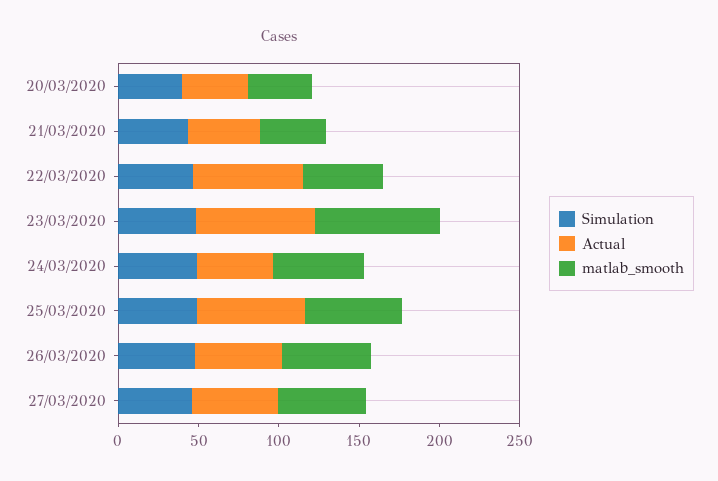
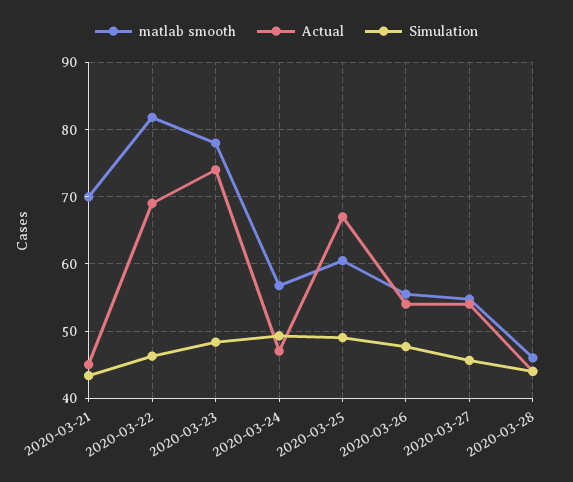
Simulation, 20/03/2020: 40 -> none
Actual, 20/03/2020: 40 -> none
matlab_smooth, 20/03/2020: 40 -> none
matlab_smooth, 21/03/2020: 40 -> 70
matlab_smooth, 22/03/2020: 50 -> 82
matlab_smooth, 2020-03-28: none -> 46
Actual, 2020-03-28: none -> 44
Simulation, 2020-03-28: none -> 44

